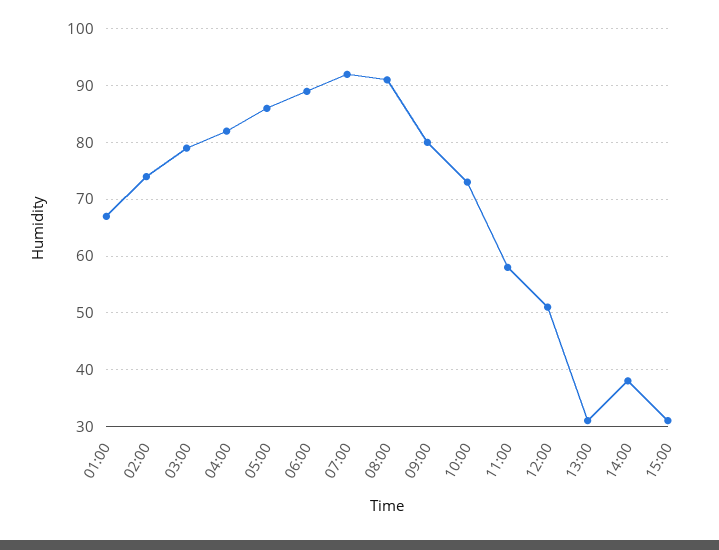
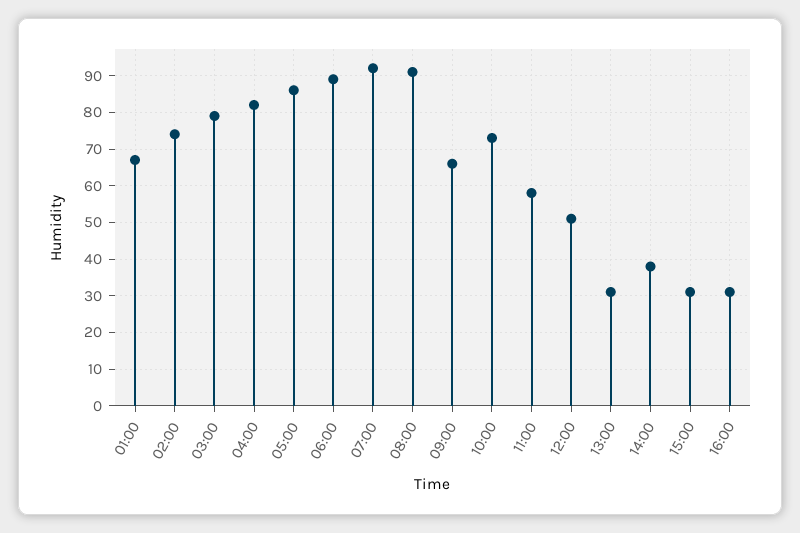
09:00: 80 -> 65
16:00: none -> 30

